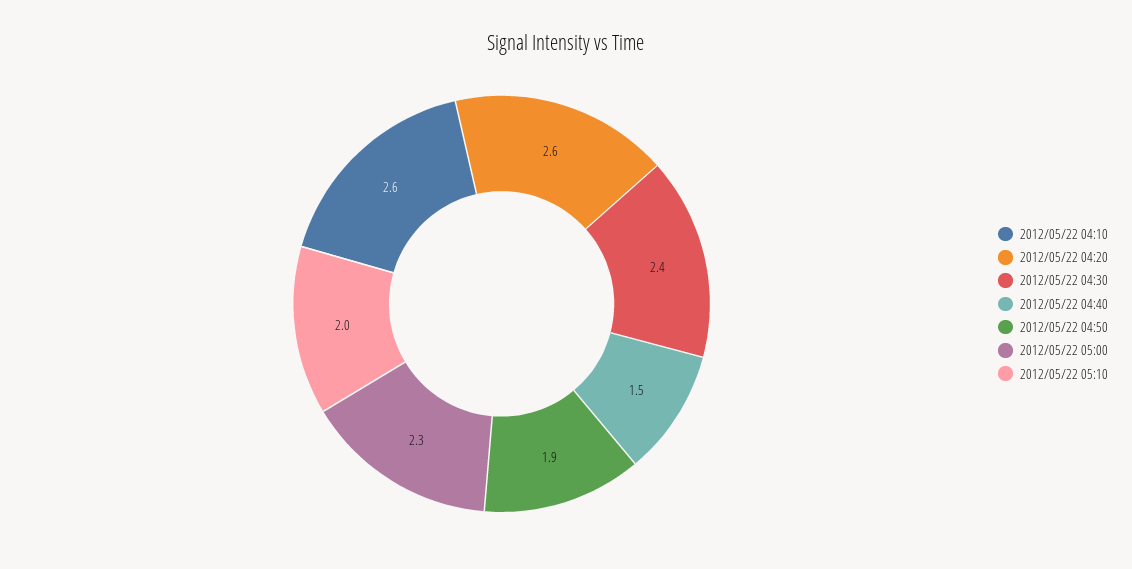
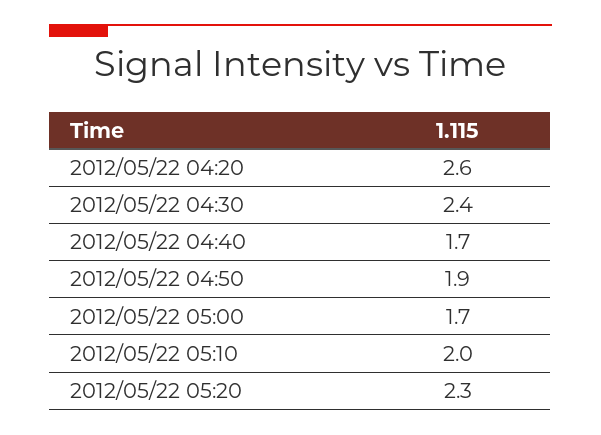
2012/05/22 04:10: 2.6 -> none
2012/05/22 04:40: 1.5 -> 1.7
2012/05/22 05:00: 2.3 -> 1.7
2012/05/22 05:20: none -> 2.3

